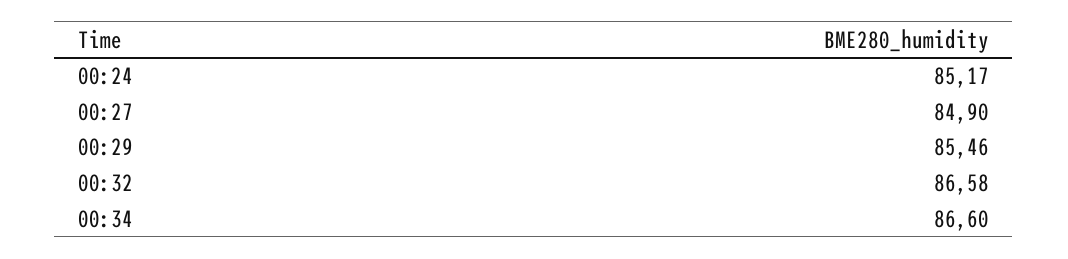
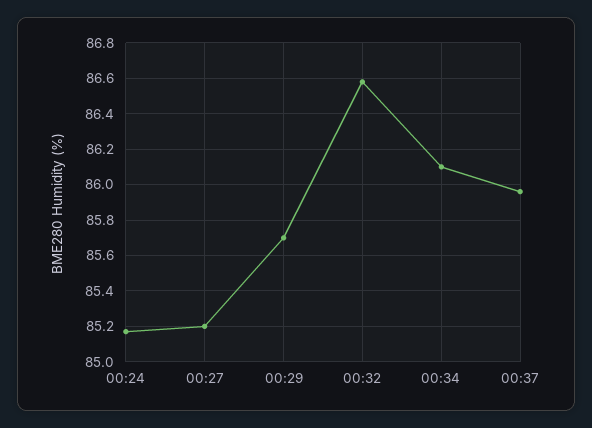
00:27: 84.9 -> 85.2
00:29: 85.46 -> 85.7
00:34: 86.6 -> 86.1
00:37: none -> 85.95

